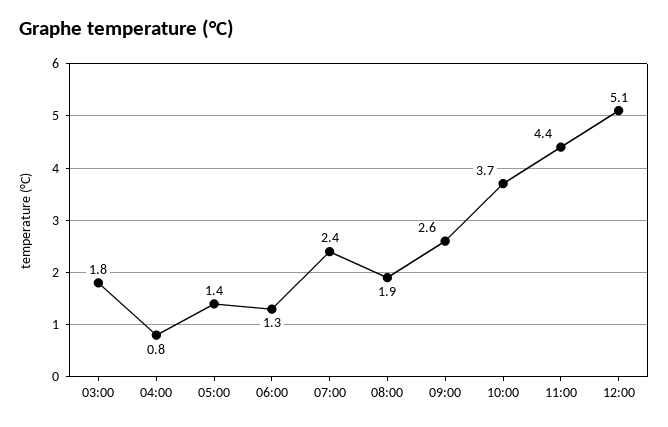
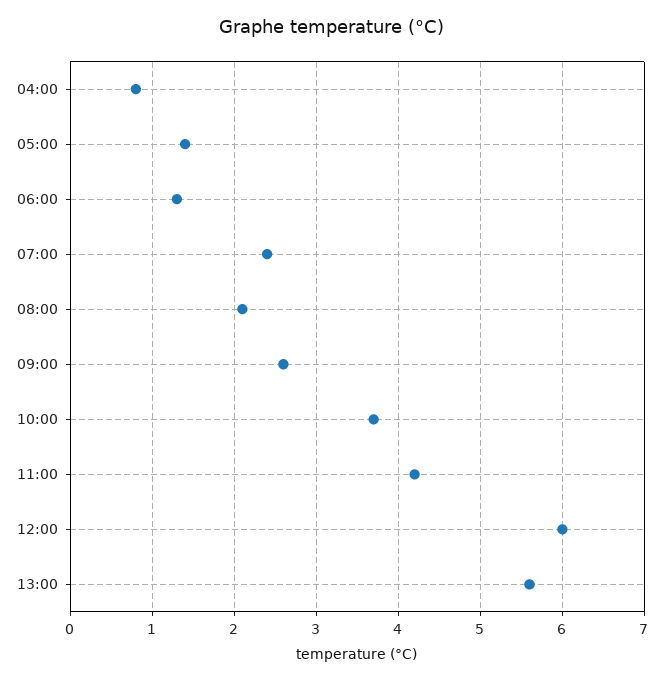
03:00: 1.8 -> none
08:00: 1.9 -> 2.1
11:00: 4.4 -> 4.2
12:00: 5.1 -> 6
13:00: none -> 5.6

